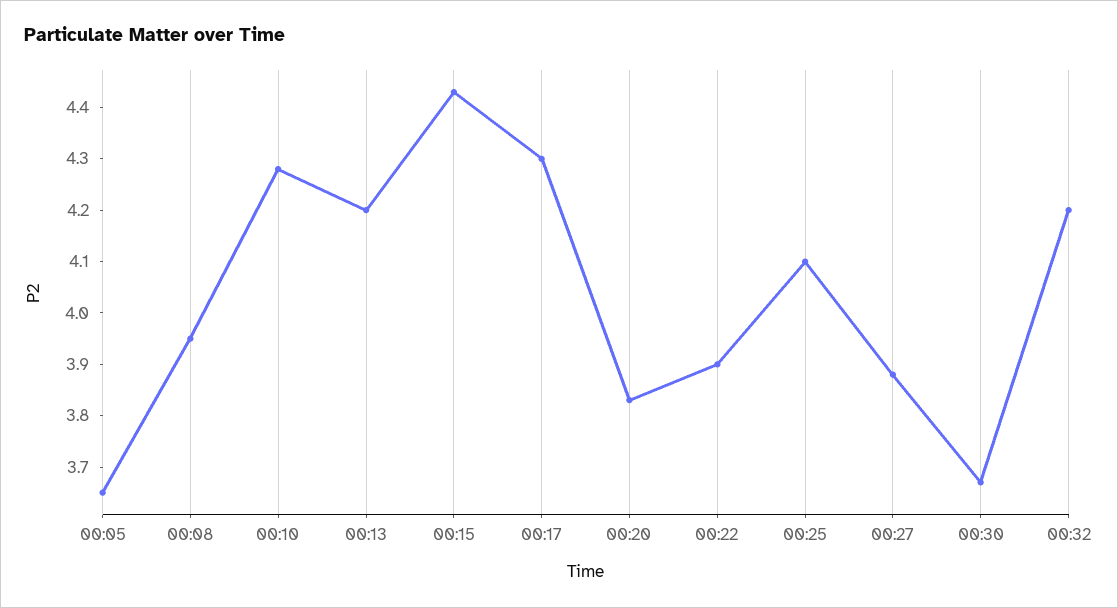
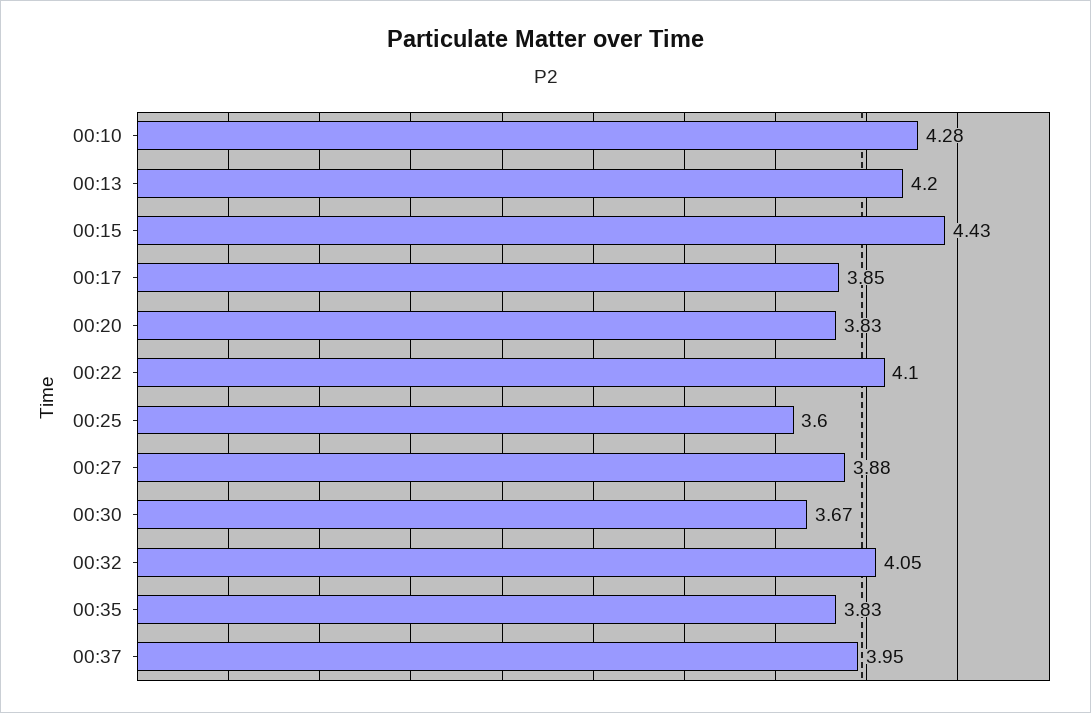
00:05: 3.65 -> none
00:08: 3.95 -> none
00:17: 4.3 -> 3.85
00:22: 3.9 -> 4.1
00:25: 4.1 -> 3.6
00:32: 4.2 -> 4.05
00:35: none -> 3.83
00:37: none -> 3.95

